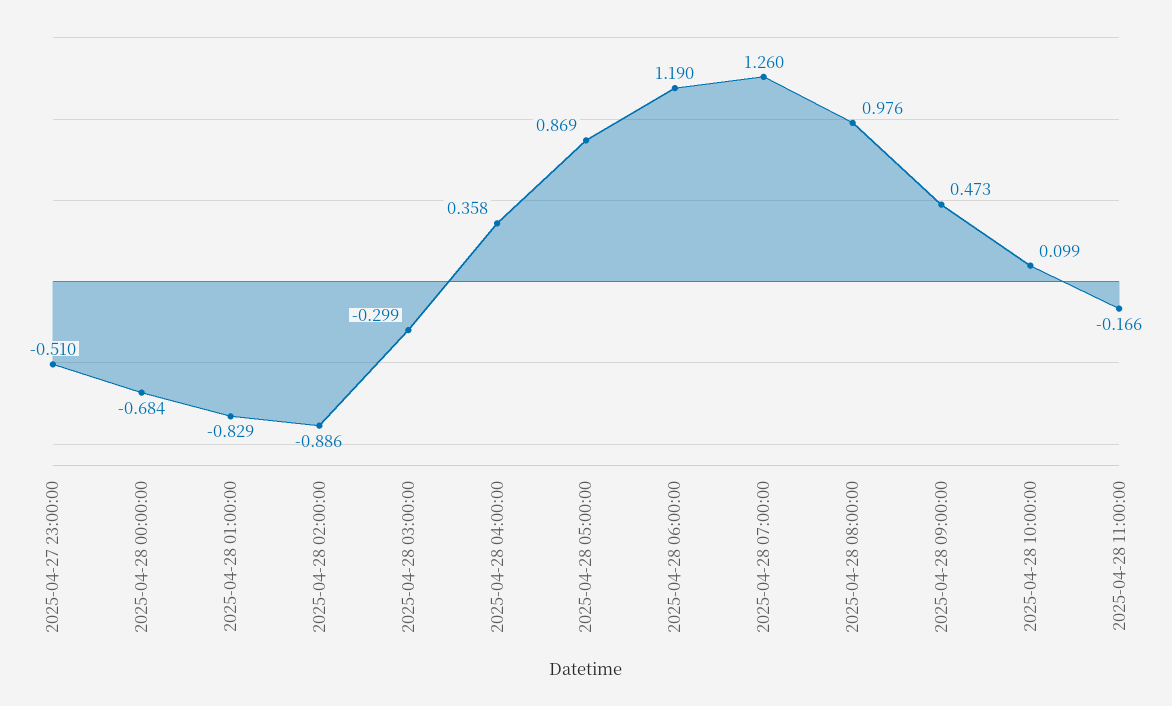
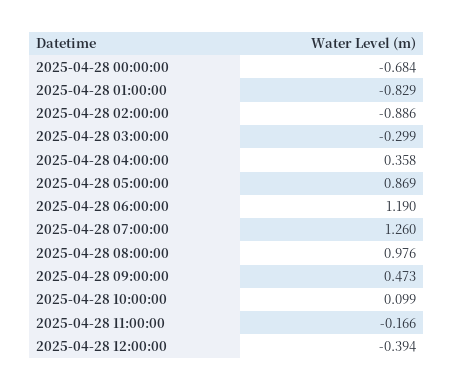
2025-04-27 23:00:00: -0.51 -> none
2025-04-28 12:00:00: none -> -0.394

